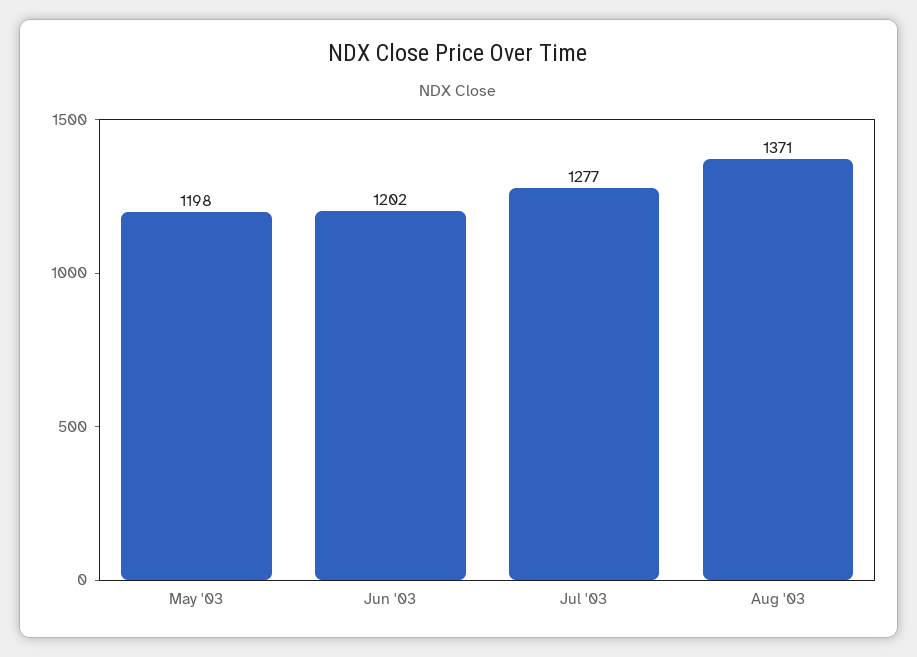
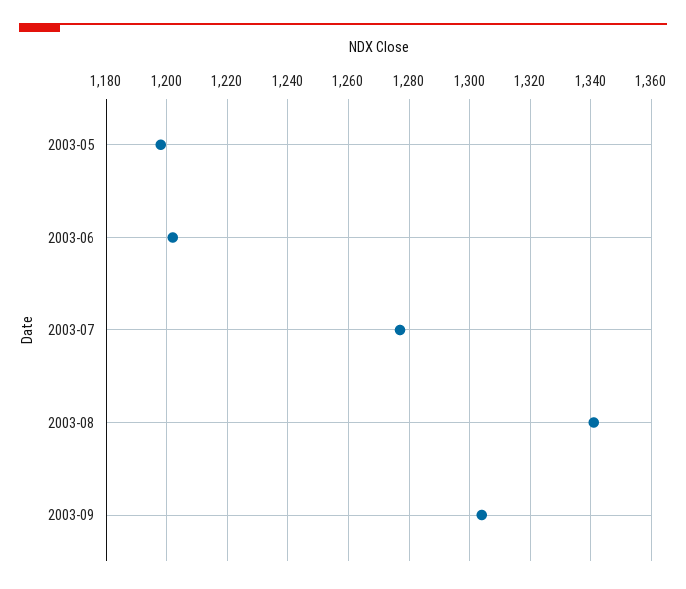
Aug '03: 1371 -> 1340
2003-09: none -> 1305

